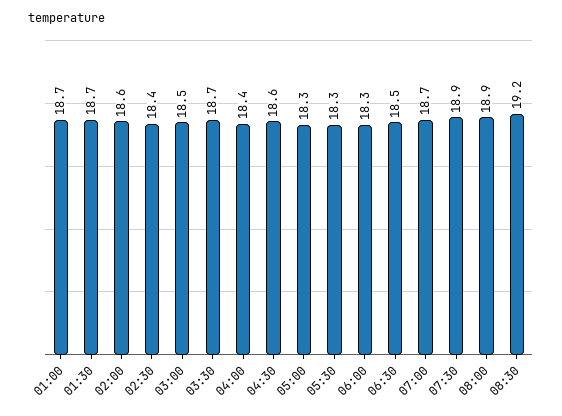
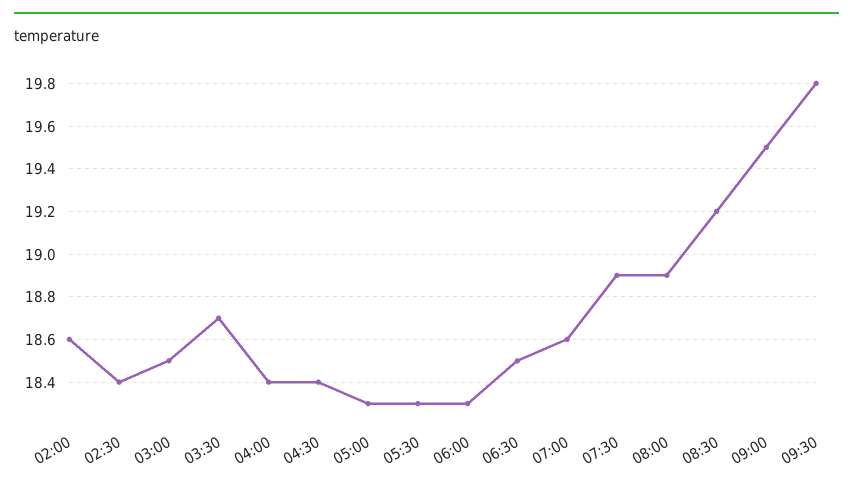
01:00: 18.7 -> none
01:30: 18.7 -> none
04:30: 18.6 -> 18.4
07:00: 18.7 -> 18.6
09:00: none -> 19.5
09:30: none -> 19.8

